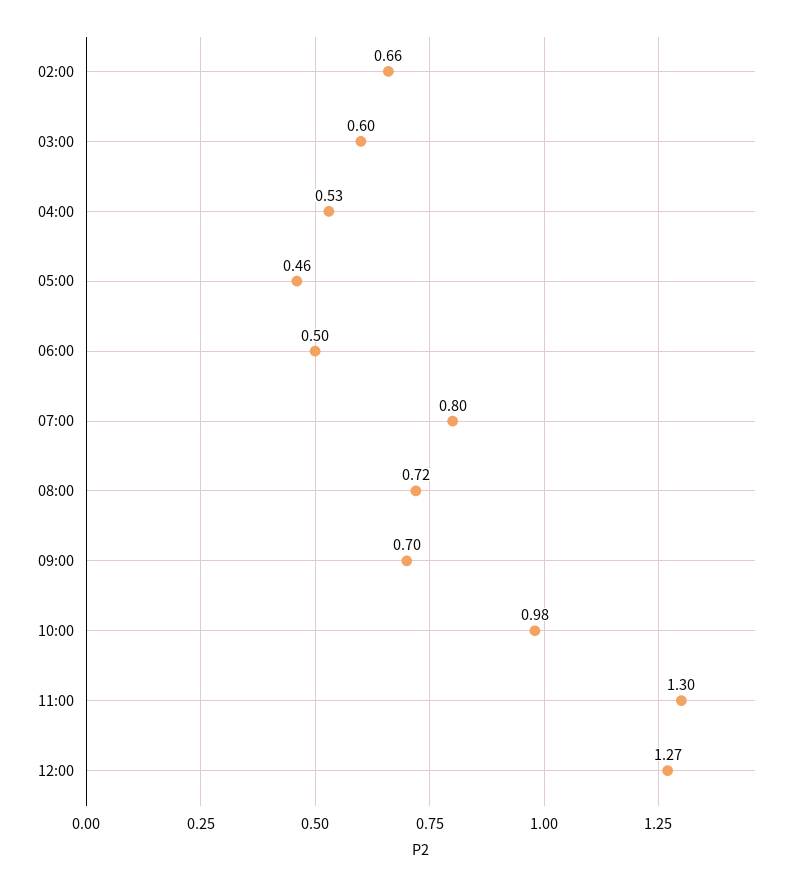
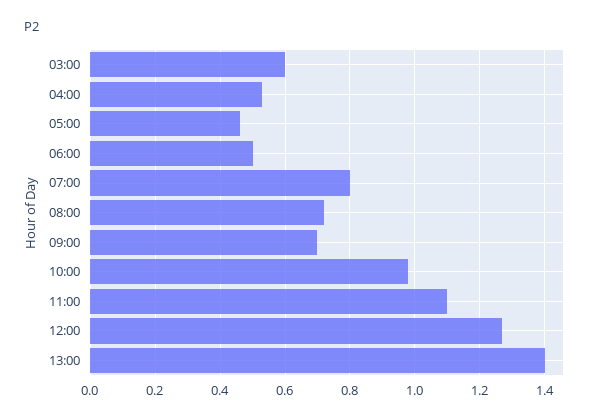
02:00: 0.66 -> none
11:00: 1.3 -> 1.1
13:00: none -> 1.4

